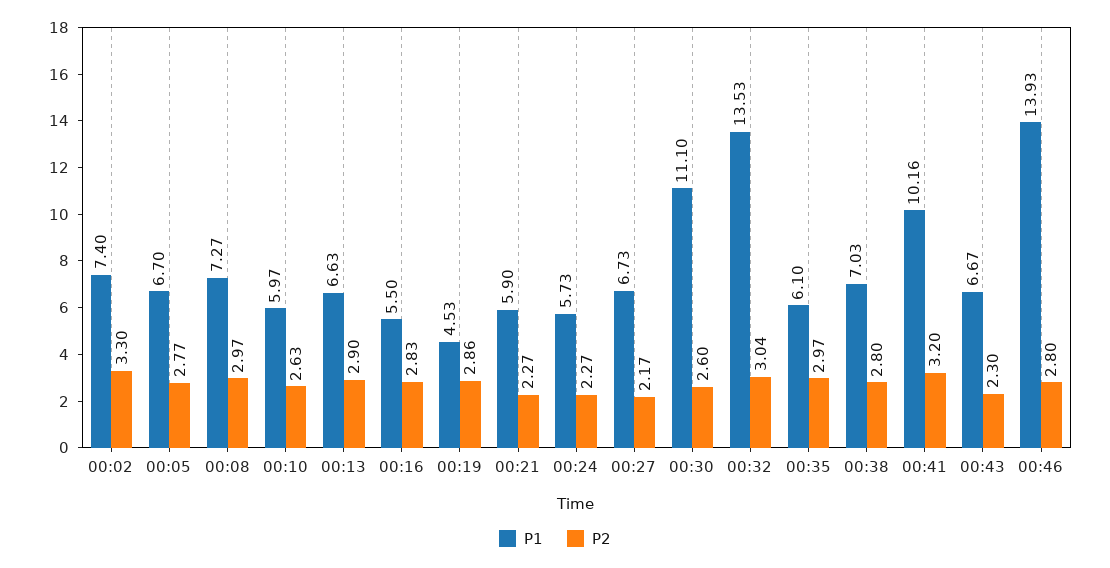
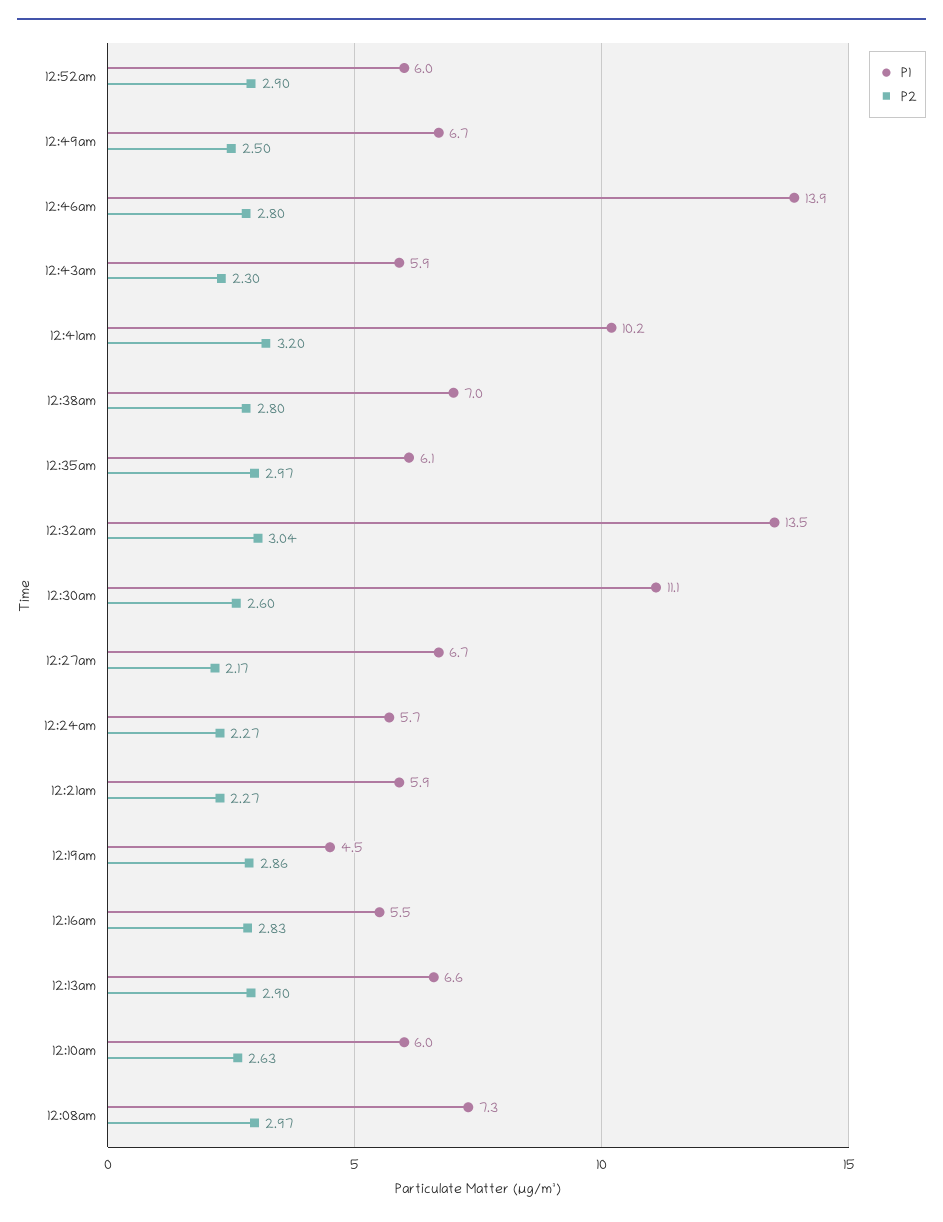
P1, 00:02: 7.4 -> none
P2, 00:02: 3.3 -> none
P1, 00:05: 6.7 -> none
P2, 00:05: 2.77 -> none
P1, 00:43: 6.67 -> 5.9
P1, 12:52am: none -> 6
P2, 12:52am: none -> 2.9
P1, 12:49am: none -> 6.7
P2, 12:49am: none -> 2.5

